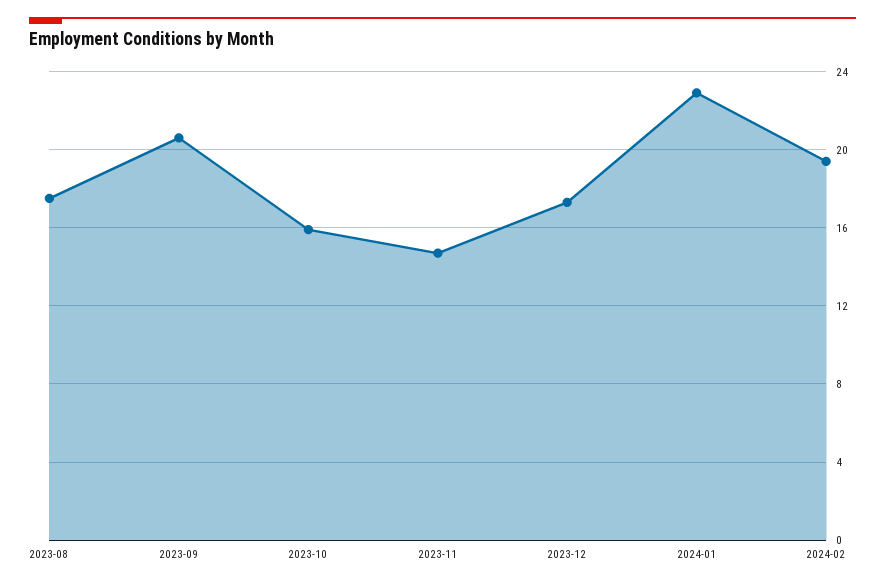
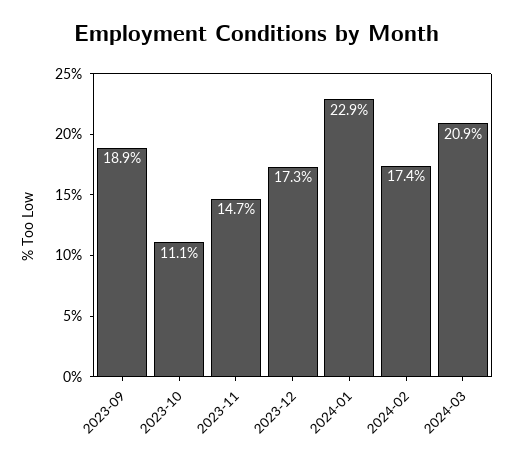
2023-08: 17.5 -> none
2023-09: 20.5 -> 18.9
2023-10: 16 -> 11.1
2024-02: 19.5 -> 17.4
2024-03: none -> 20.9

